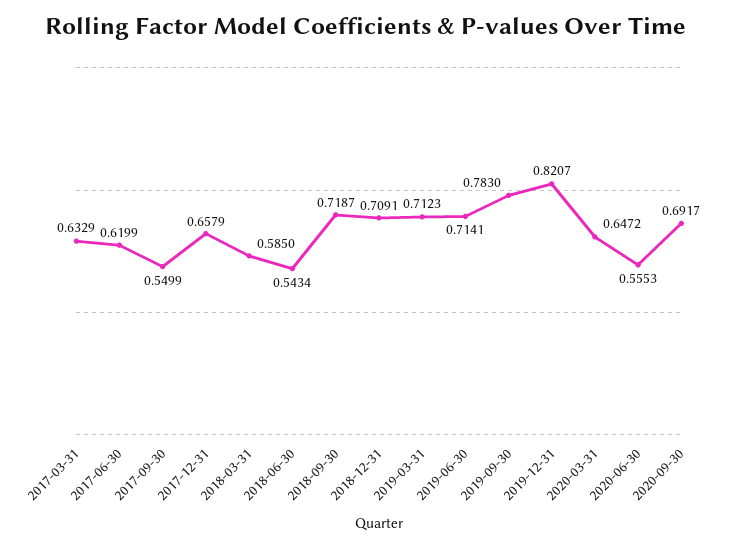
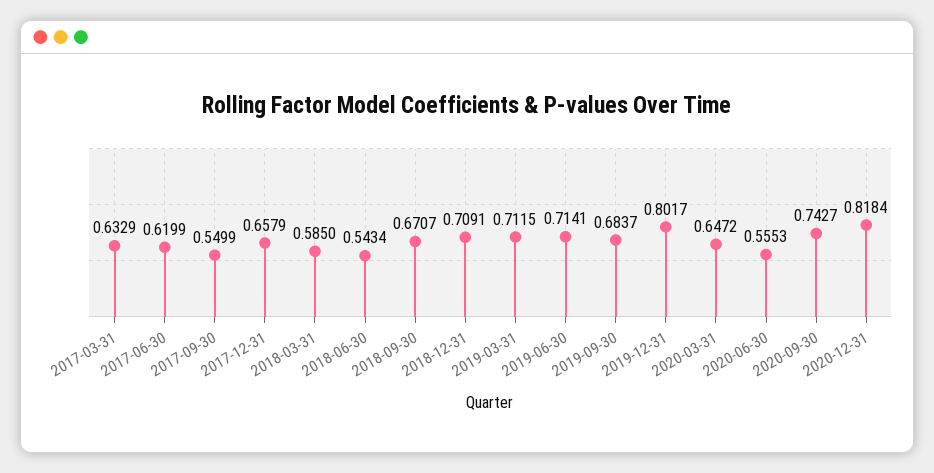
2018-09-30: 0.7187 -> 0.6707
2019-03-31: 0.7123 -> 0.7115
2019-09-30: 0.783 -> 0.6837
2019-12-31: 0.8207 -> 0.8017
2020-09-30: 0.6917 -> 0.7427
2020-12-31: none -> 0.8184

